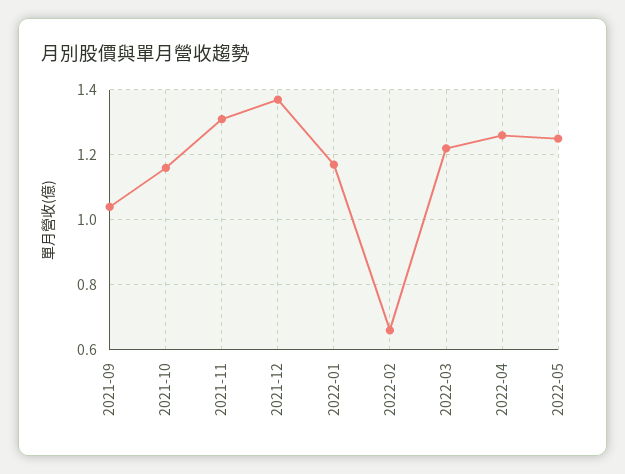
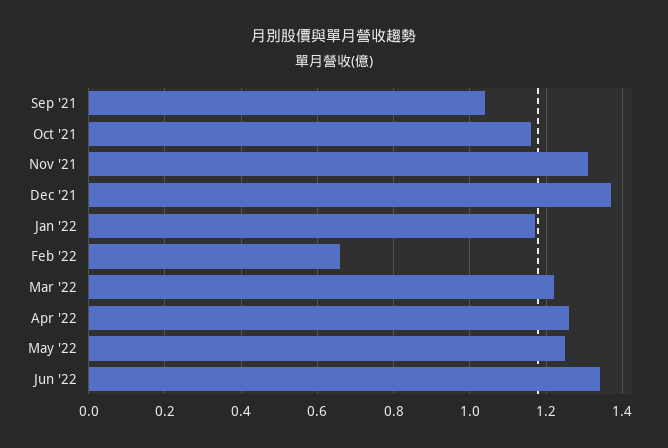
Jun '22: none -> 1.35

